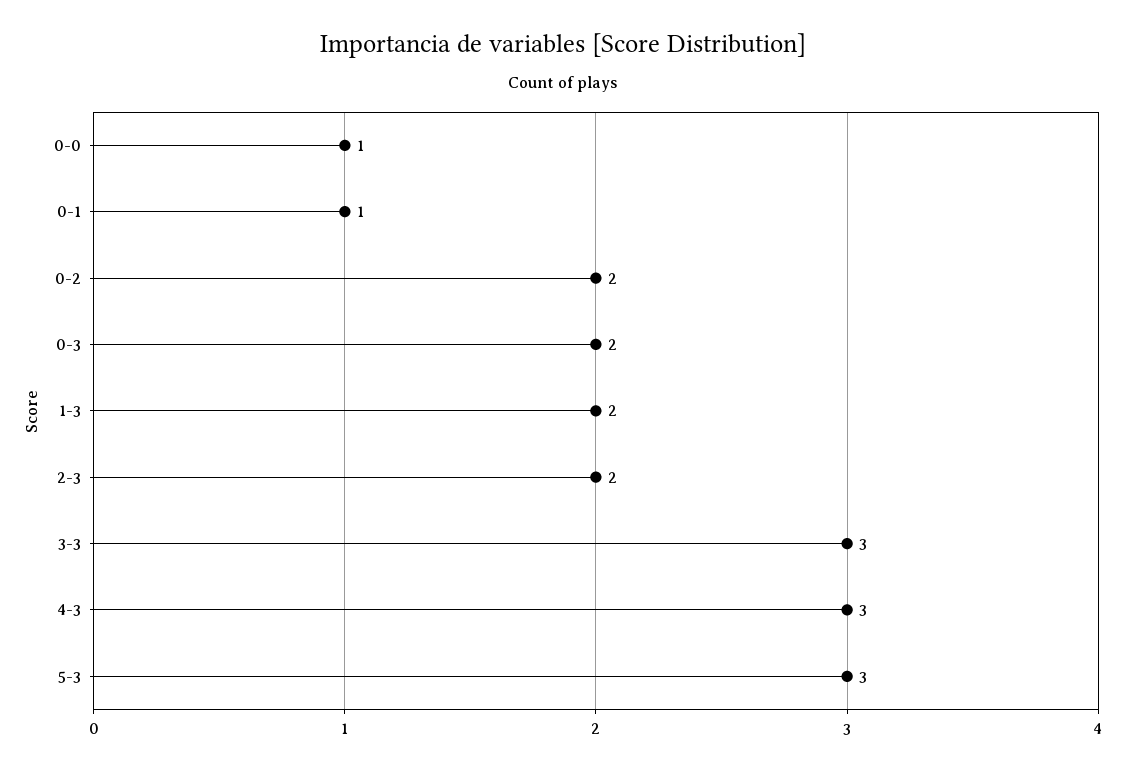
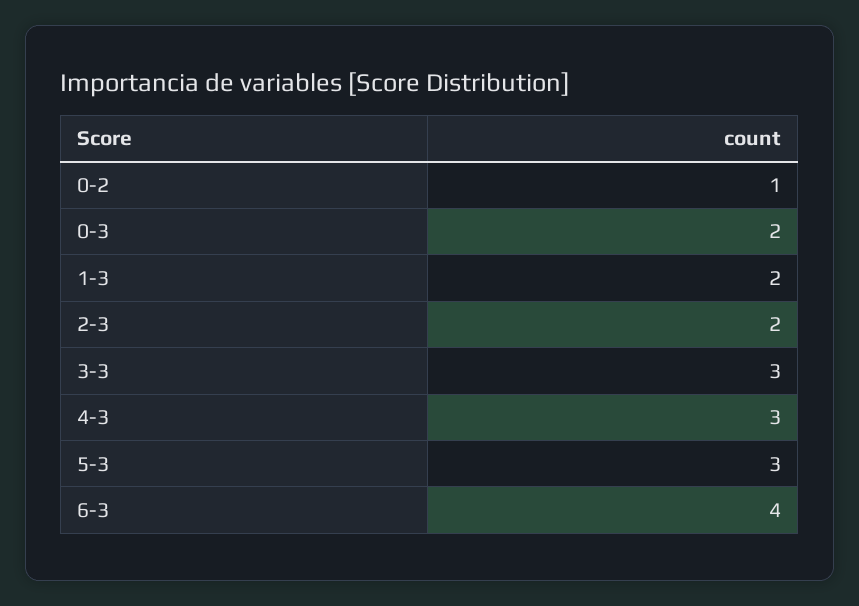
0-0: 1 -> none
0-1: 1 -> none
0-2: 2 -> 1
6-3: none -> 4

